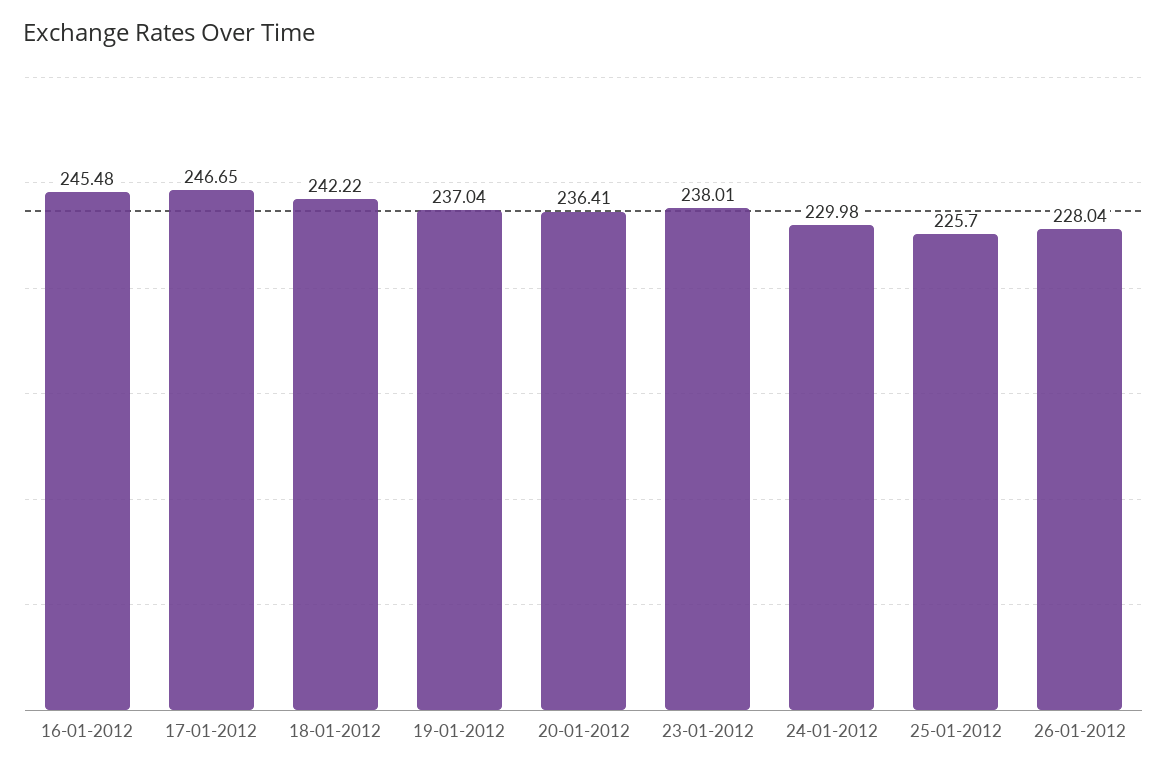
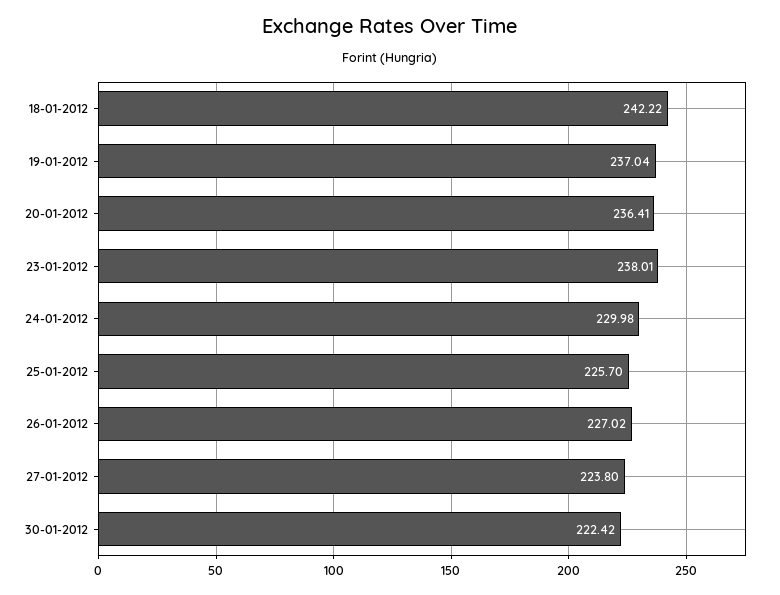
16-01-2012: 245.48 -> none
17-01-2012: 246.65 -> none
26-01-2012: 228.04 -> 227.02
27-01-2012: none -> 223.8
30-01-2012: none -> 222.42

